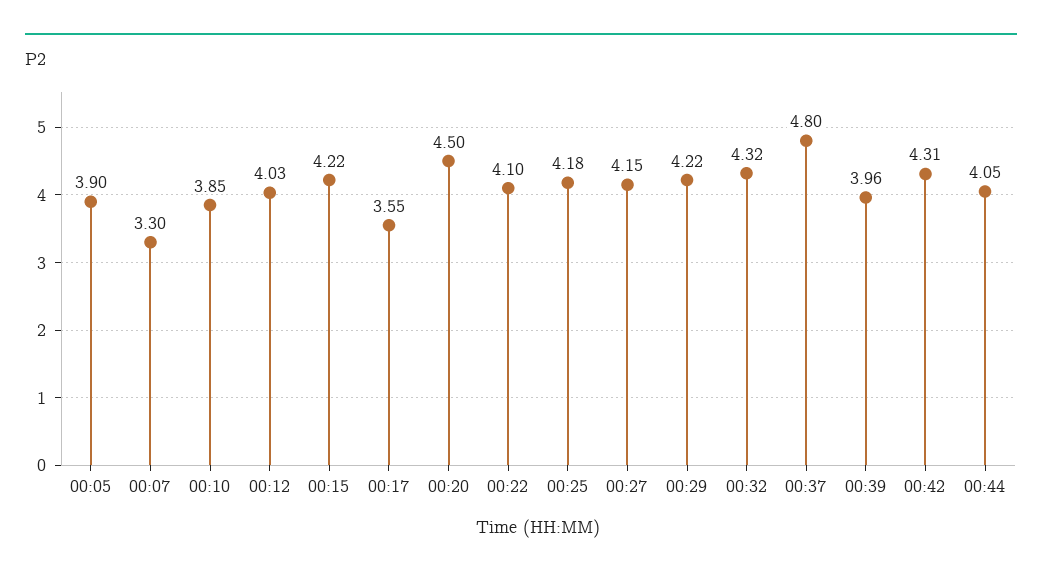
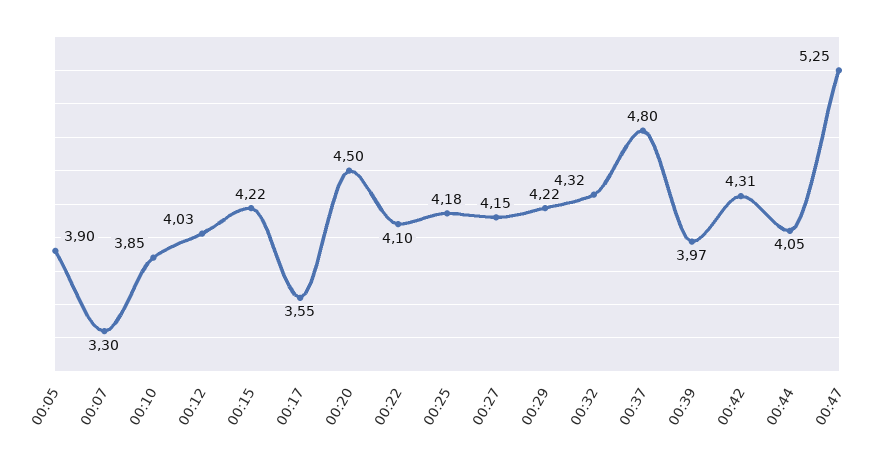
00:39: 3.96 -> 3.97
00:47: none -> 5.25

